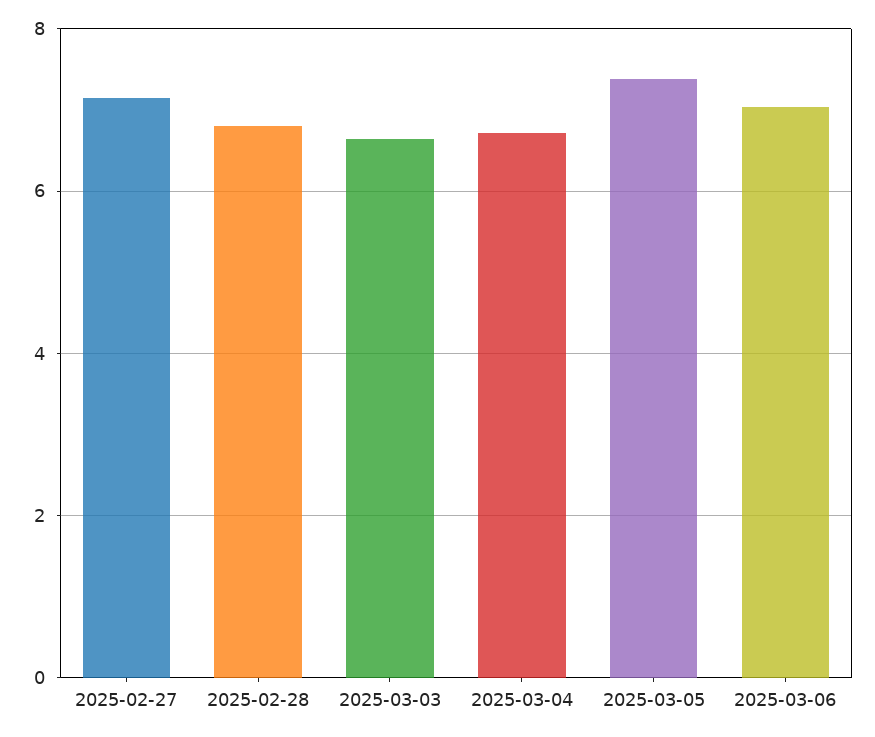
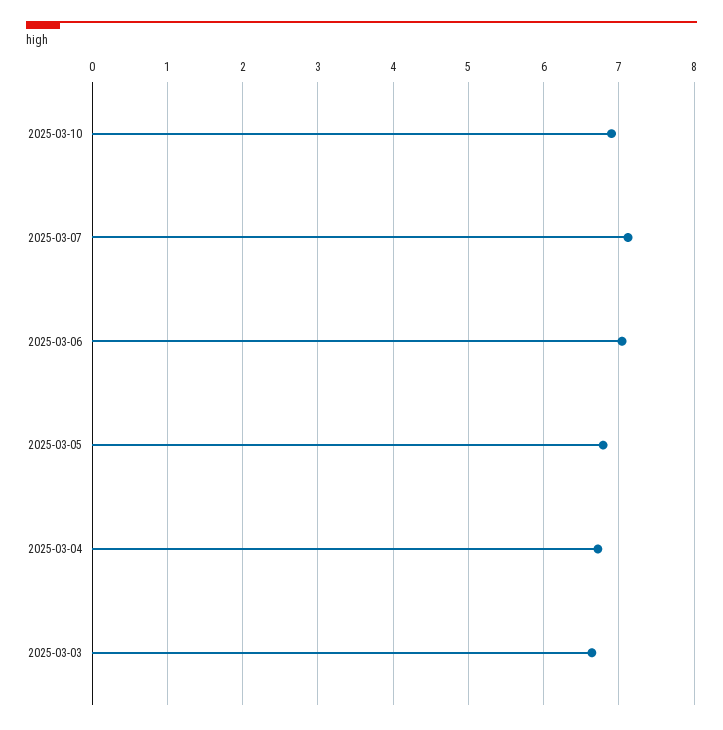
2025-02-27: 7.2 -> none
2025-02-28: 6.8 -> none
2025-03-05: 7.4 -> 6.8
2025-03-10: none -> 6.9
2025-03-07: none -> 7.1

